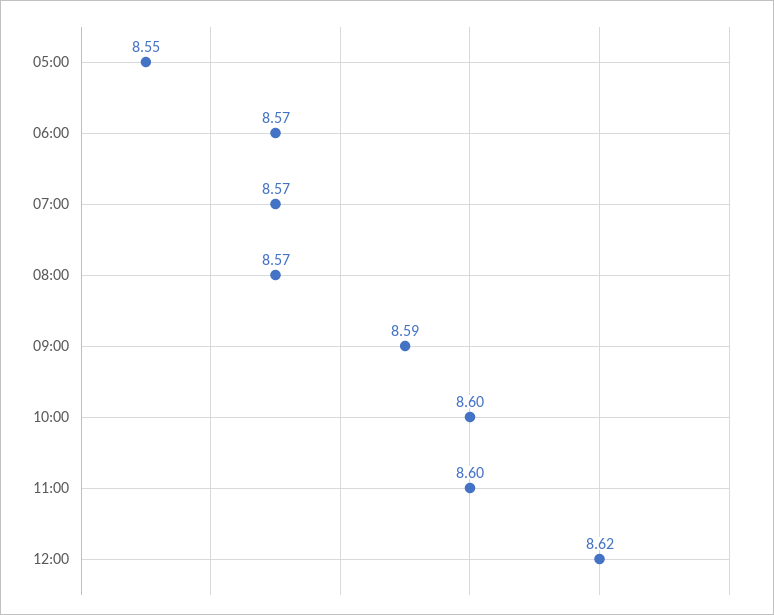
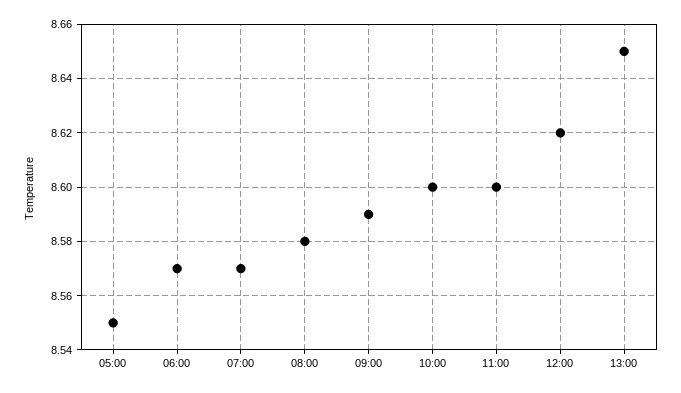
08:00: 8.57 -> 8.58
13:00: none -> 8.65

